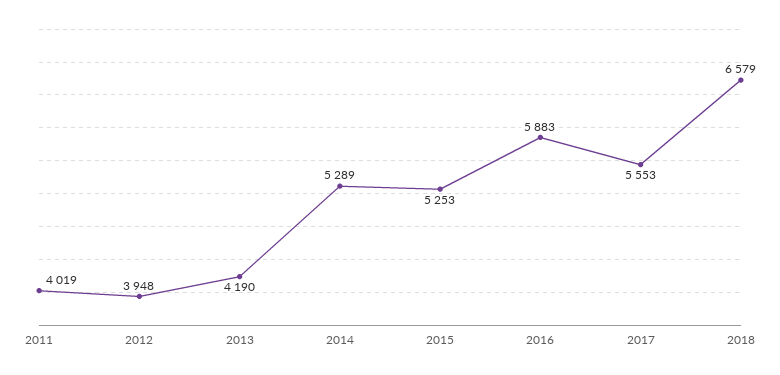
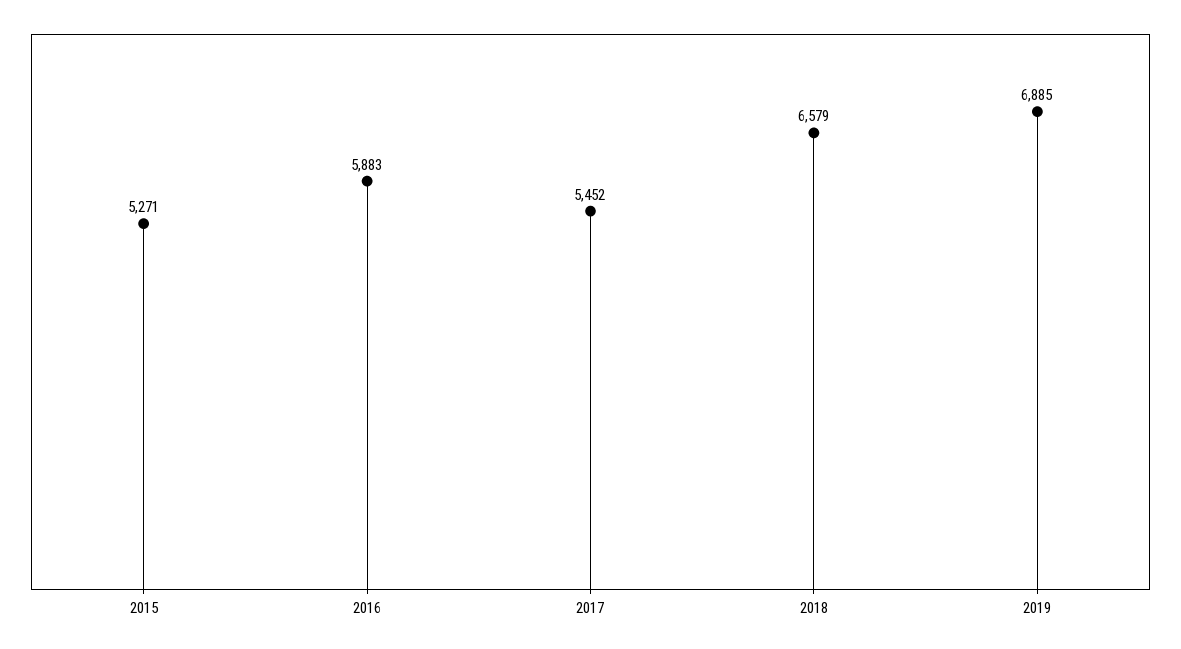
2011: 4019 -> none
2012: 3948 -> none
2013: 4190 -> none
2014: 5289 -> none
2015: 5253 -> 5271
2017: 5553 -> 5452
2019: none -> 6885

